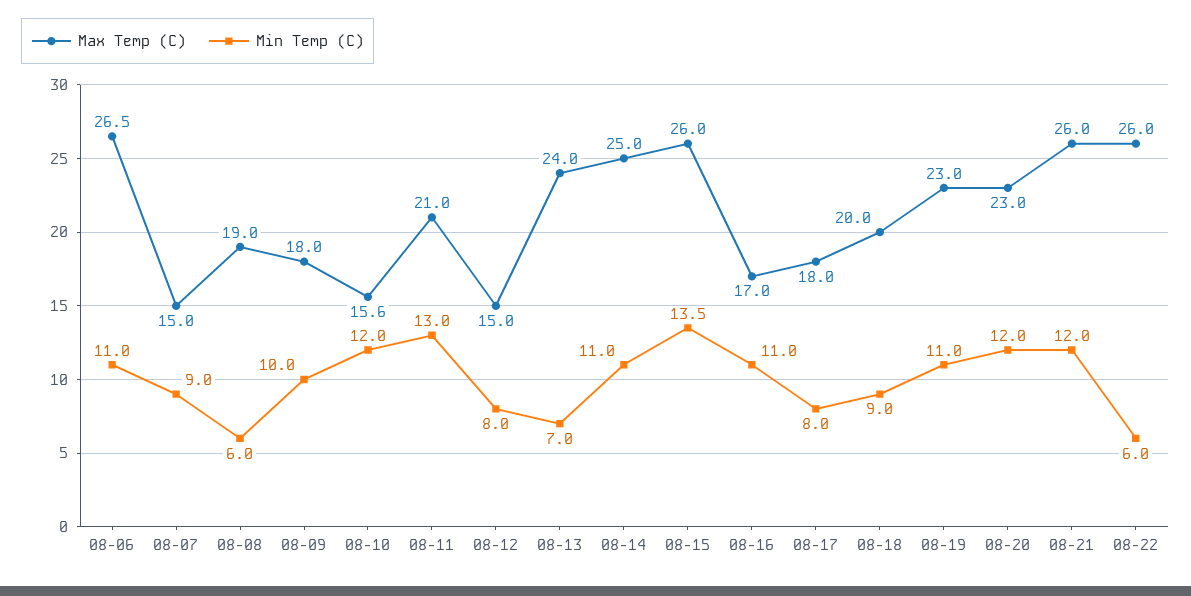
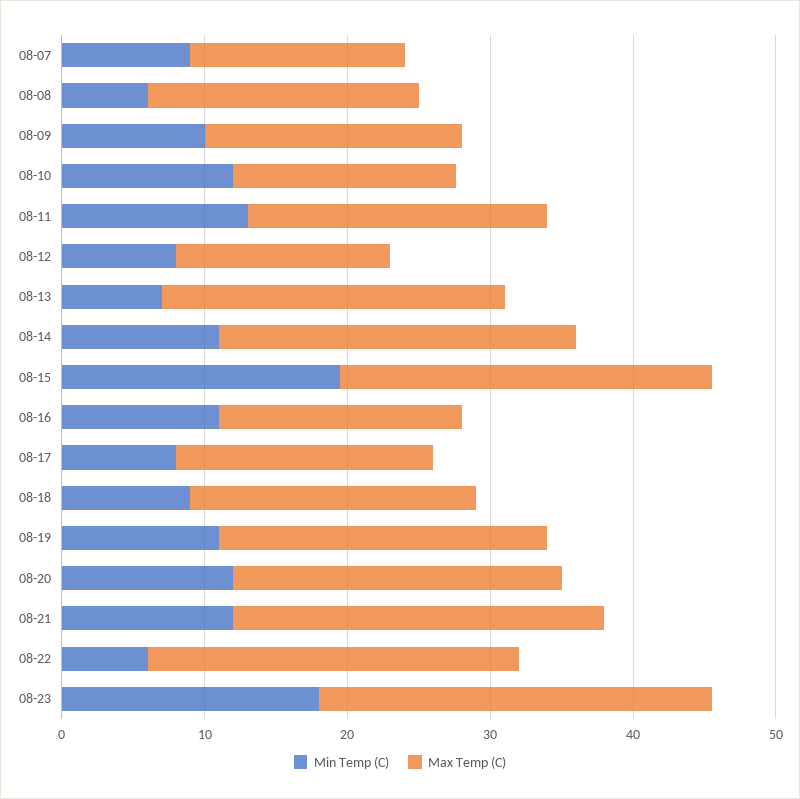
Max Temp (C), 08-06: 26.5 -> none
Min Temp (C), 08-06: 11 -> none
Min Temp (C), 08-15: 13.5 -> 20
Min Temp (C), 08-23: none -> 18
Max Temp (C), 08-23: none -> 28

